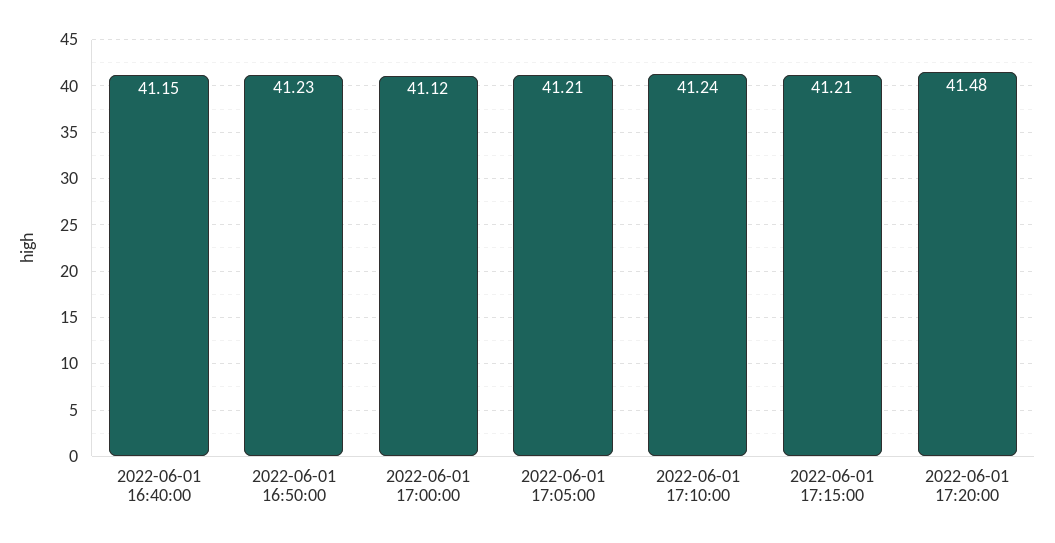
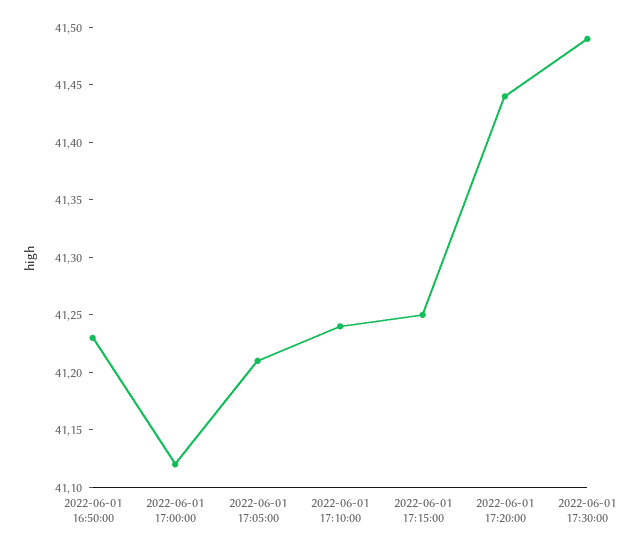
2022-06-01 16:40:00: 41.15 -> none
2022-06-01 17:15:00: 41.21 -> 41.25
2022-06-01 17:20:00: 41.48 -> 41.44
2022-06-01 17:30:00: none -> 41.49

